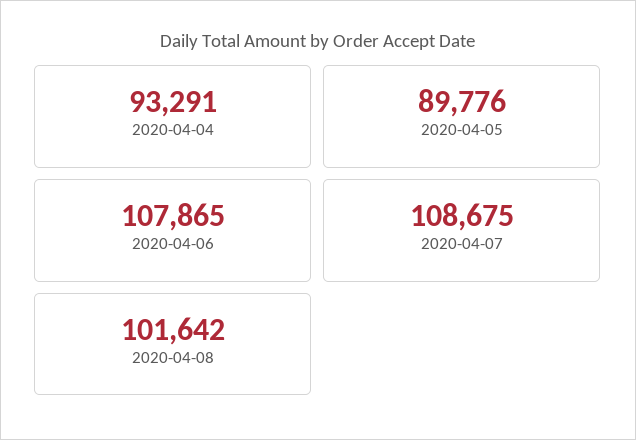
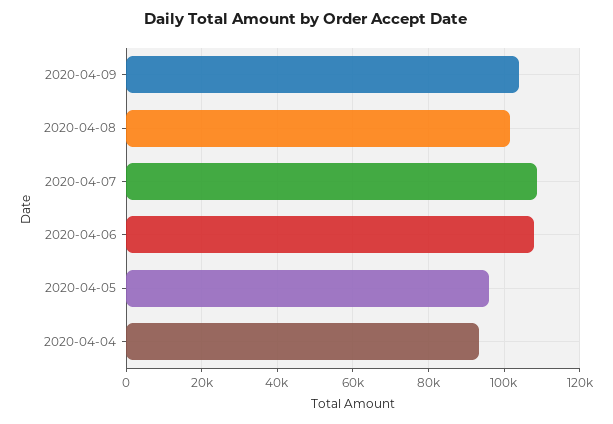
2020-04-05: 89776 -> 96000
2020-04-09: none -> 104000

